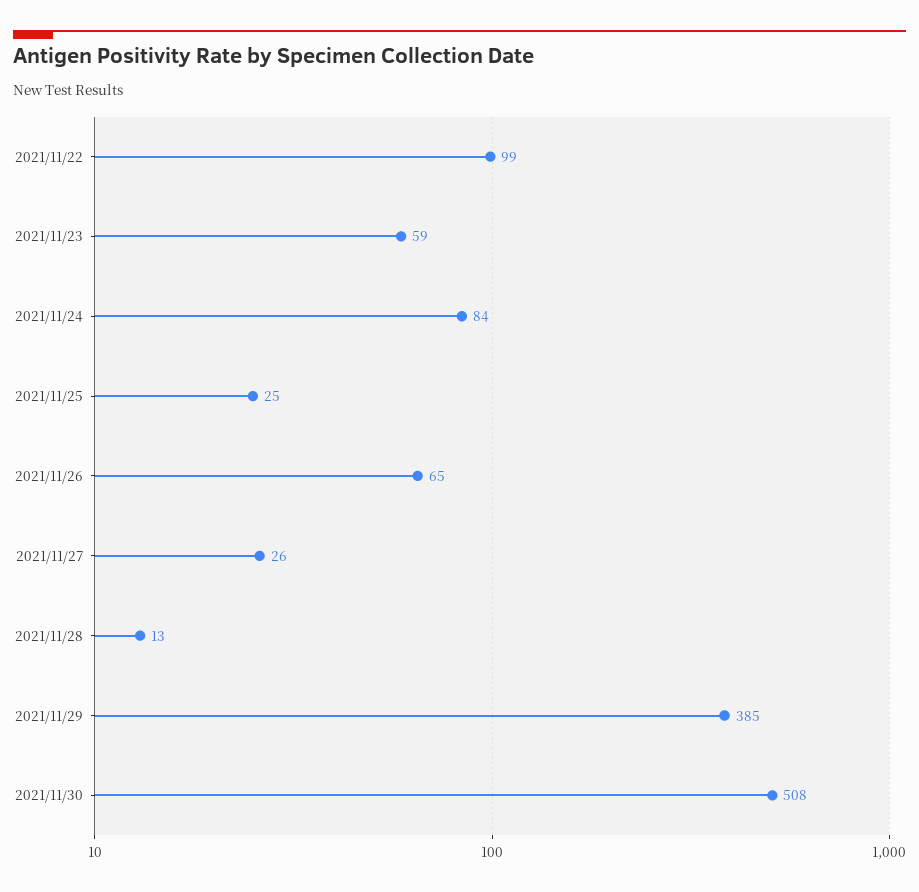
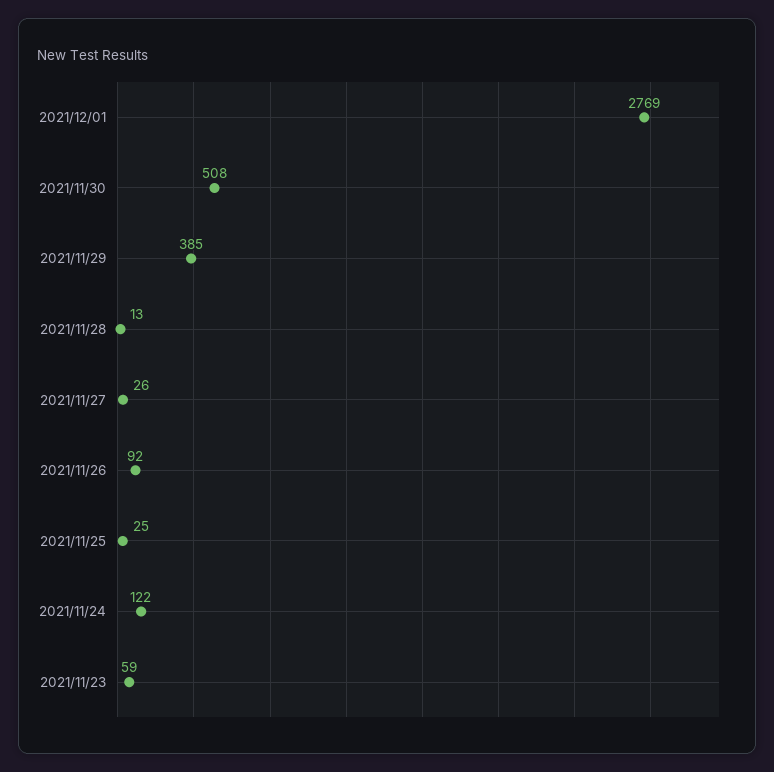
2021/11/22: 99 -> none
2021/11/24: 84 -> 122
2021/11/26: 65 -> 92
2021/12/01: none -> 2769

